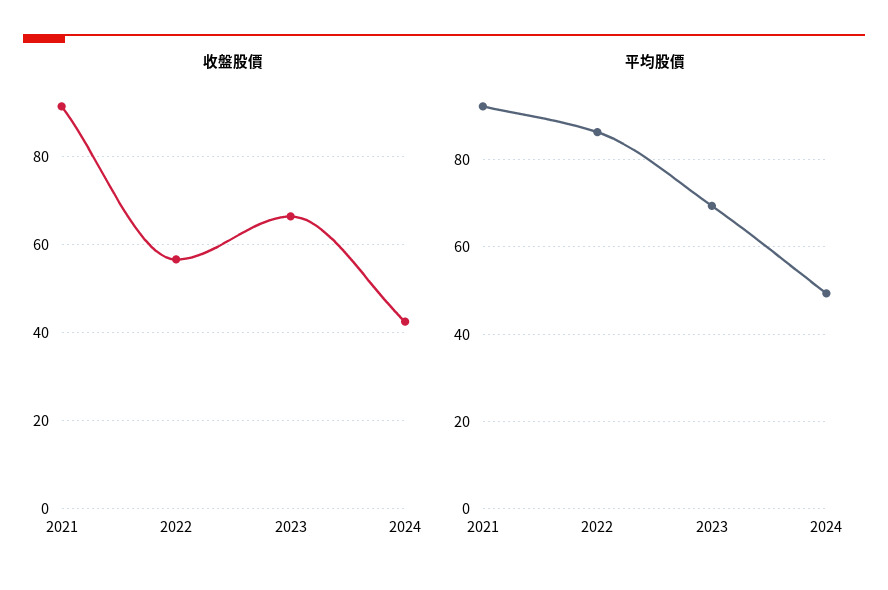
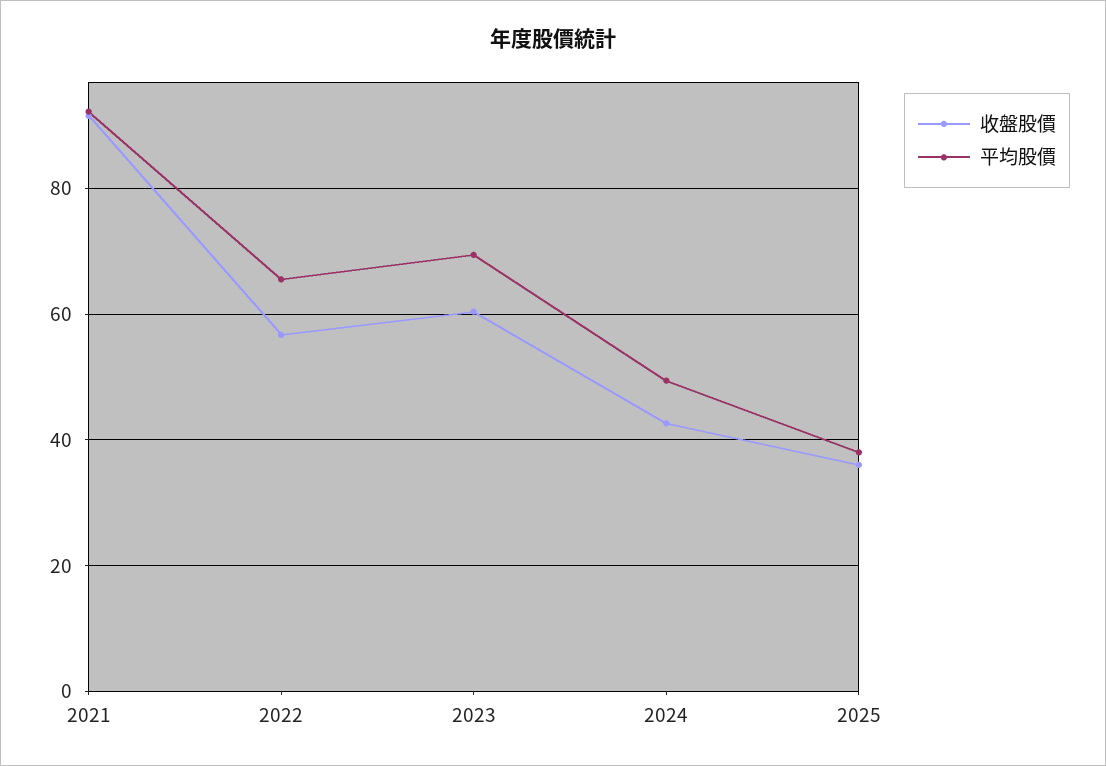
收盤股價, 2023: 66 -> 60
平均股價, 2022: 86 -> 66
收盤股價, 2025: none -> 36
平均股價, 2025: none -> 38

